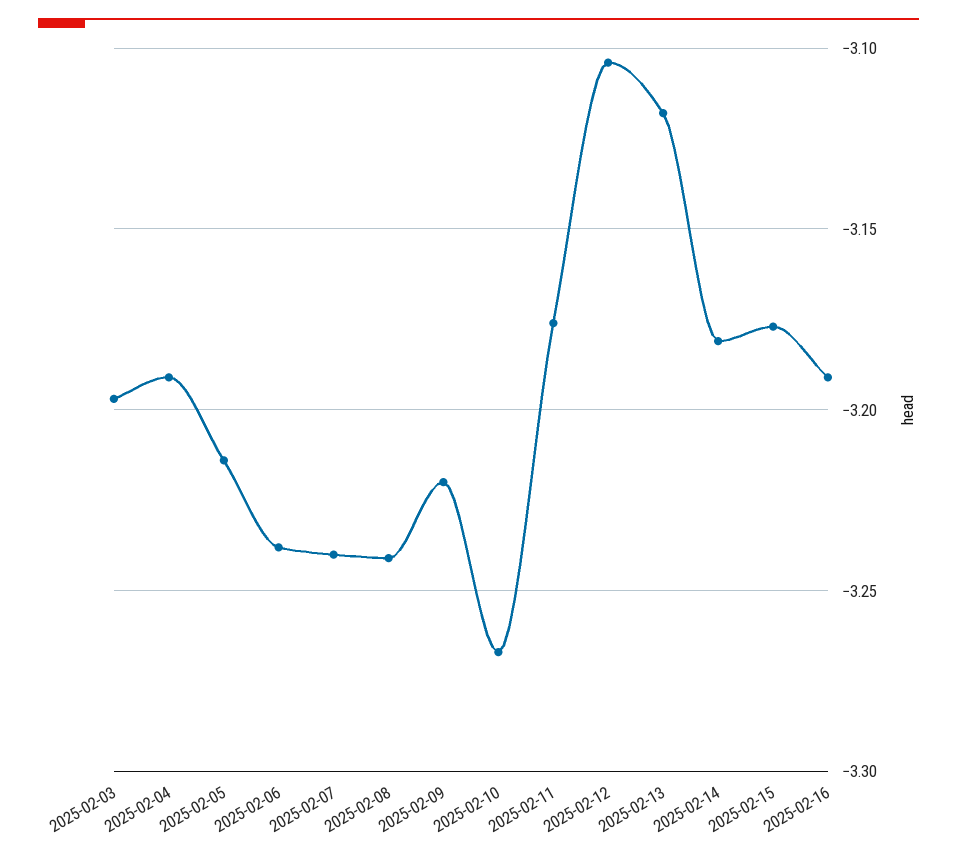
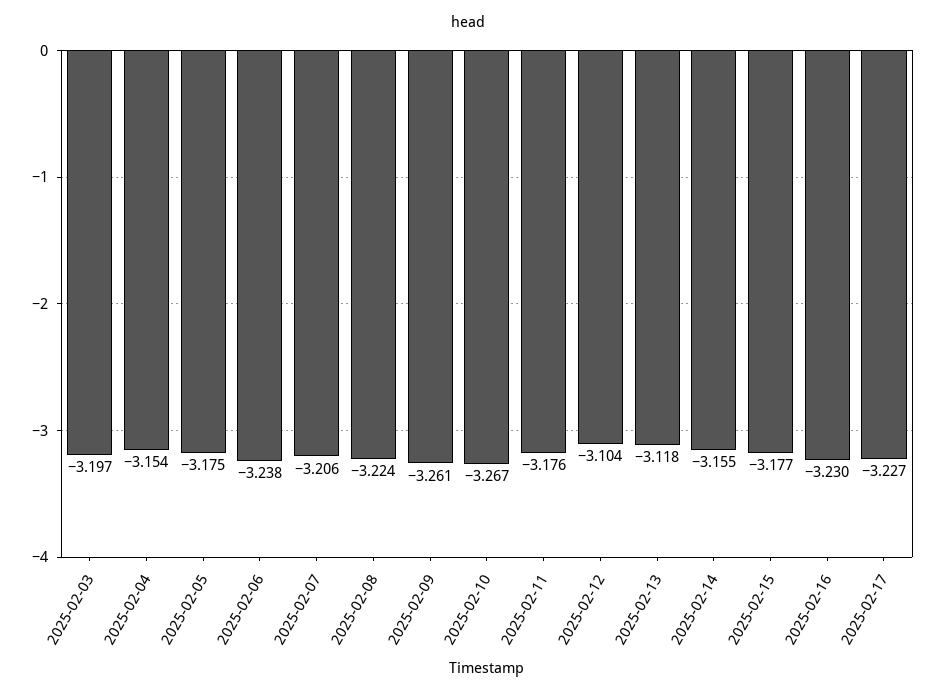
2025-02-04: -3.19 -> -3.154
2025-02-05: -3.215 -> -3.175
2025-02-07: -3.24 -> -3.206
2025-02-08: -3.24 -> -3.224
2025-02-09: -3.22 -> -3.261
2025-02-14: -3.18 -> -3.155
2025-02-16: -3.19 -> -3.23
2025-02-17: none -> -3.227

